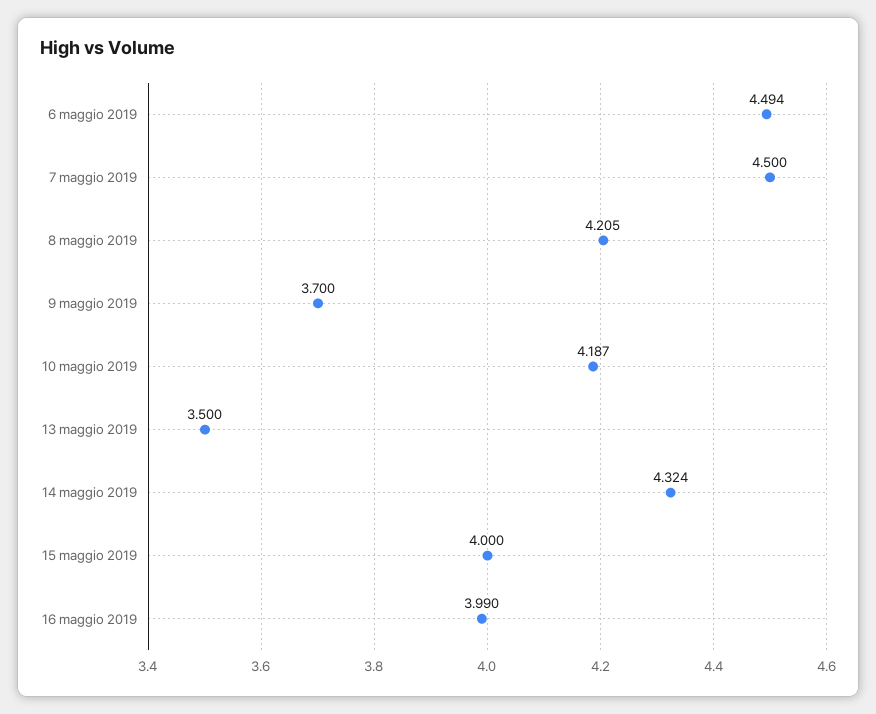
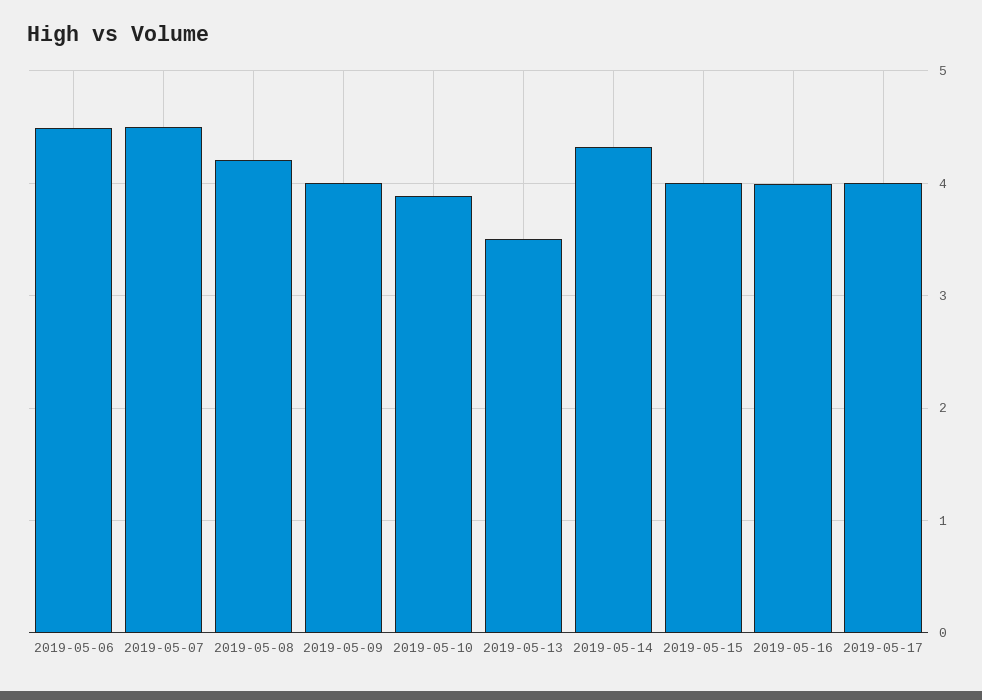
9 maggio 2019: 3.7 -> 4
10 maggio 2019: 4.187 -> 3.9
2019-05-17: none -> 4

